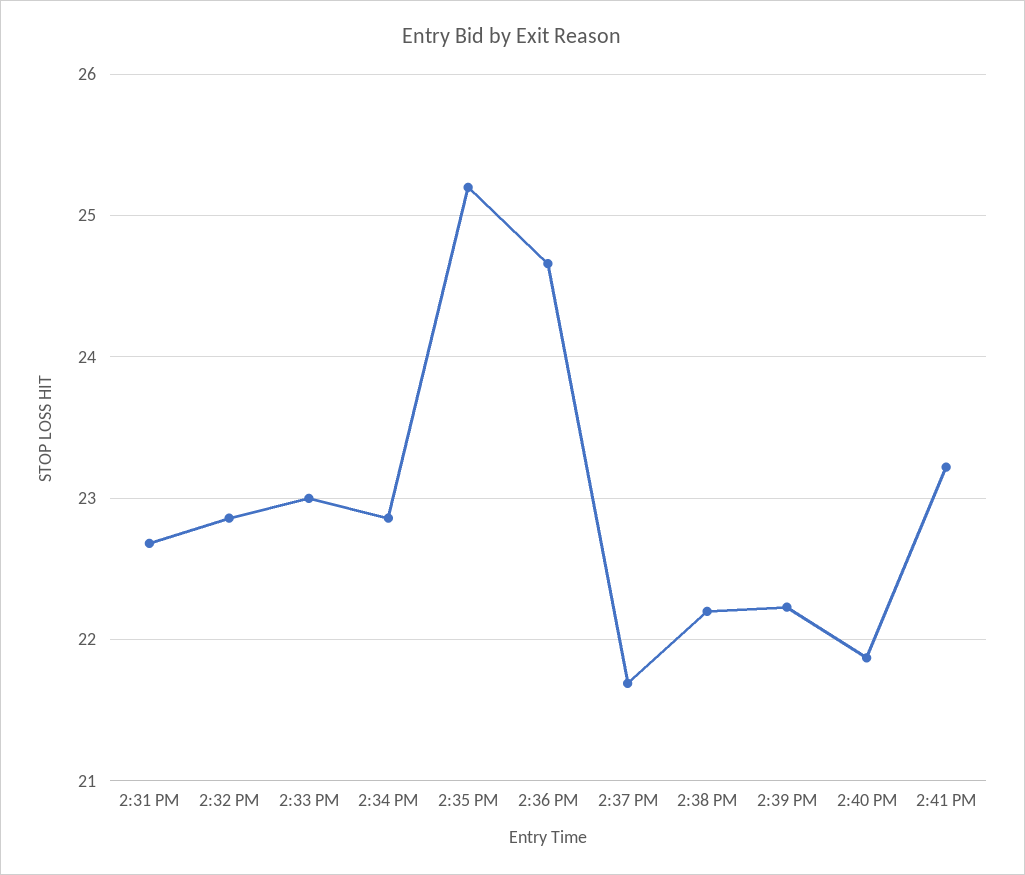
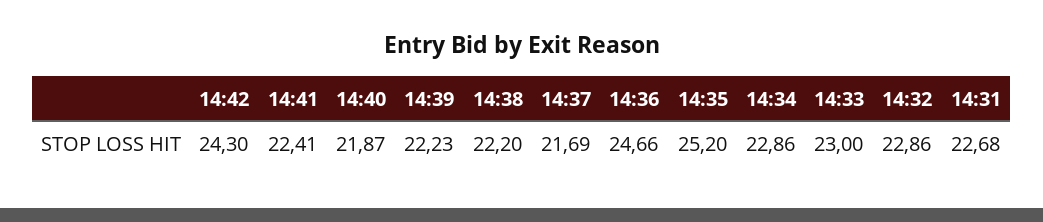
2:41 PM: 23.2 -> 22.41
14:42: none -> 24.3

